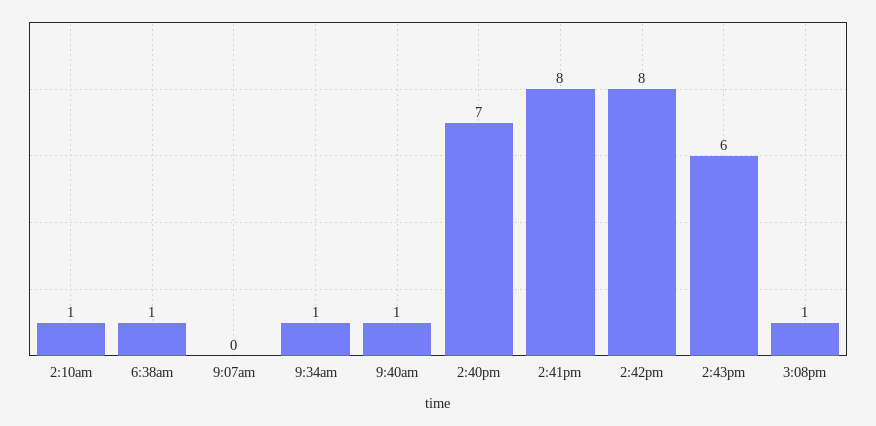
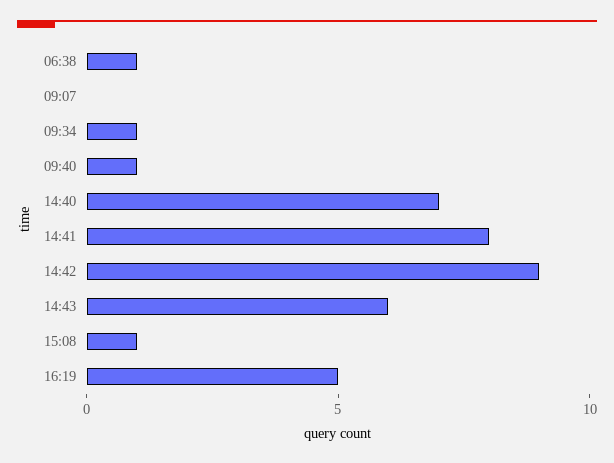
2:10am: 1 -> none
2:42pm: 8 -> 9
16:19: none -> 5

